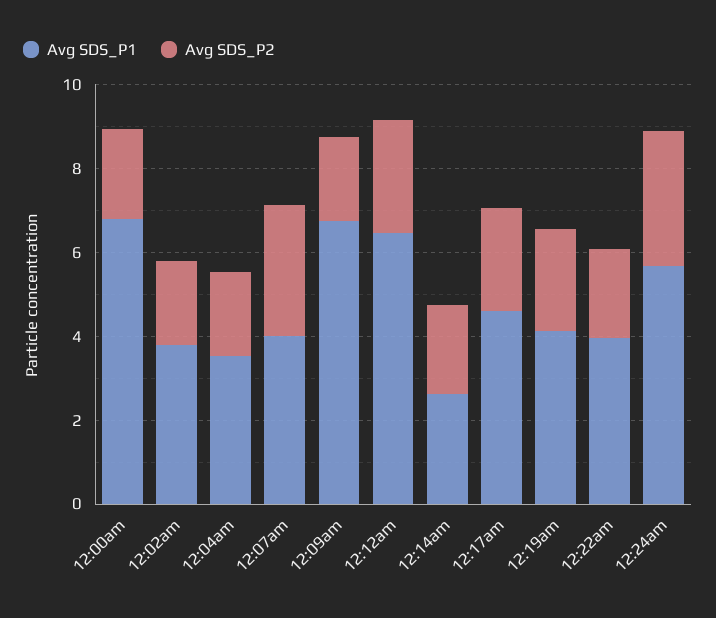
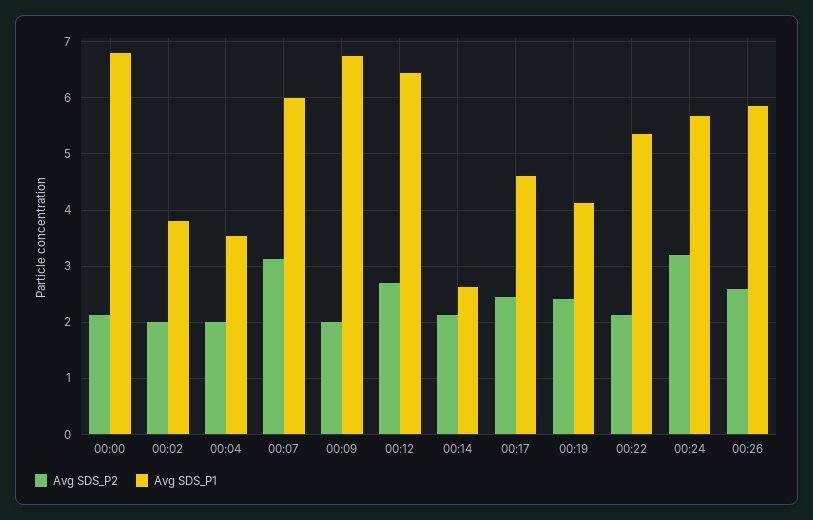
Avg SDS_P1, 12:07am: 4 -> 6
Avg SDS_P1, 12:22am: 4 -> 5.4
Avg SDS_P2, 00:26: none -> 2.6
Avg SDS_P1, 00:26: none -> 5.8

